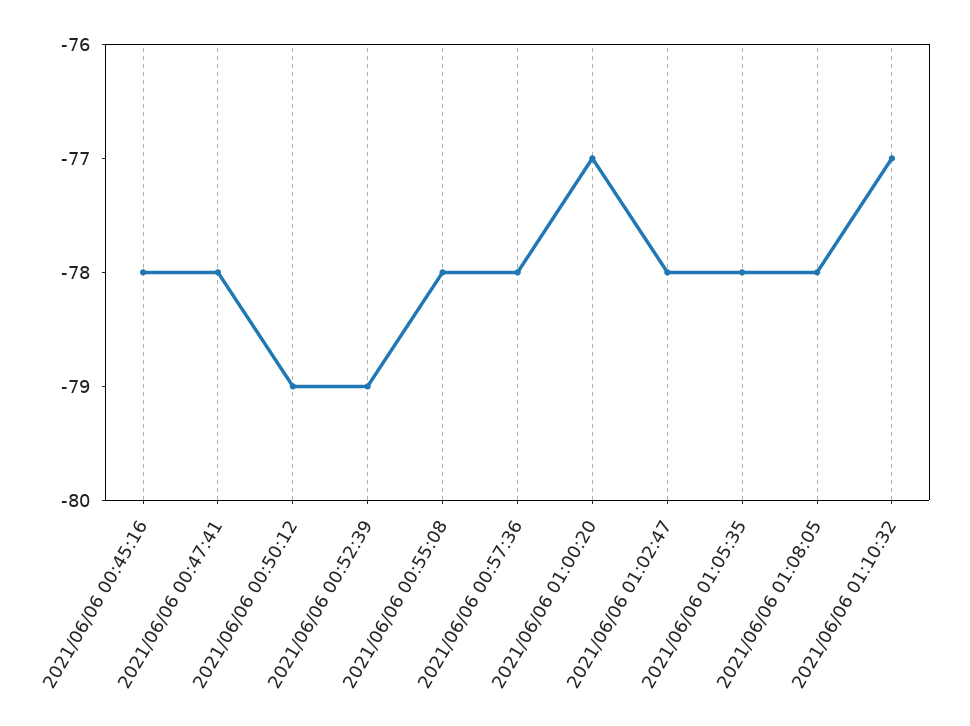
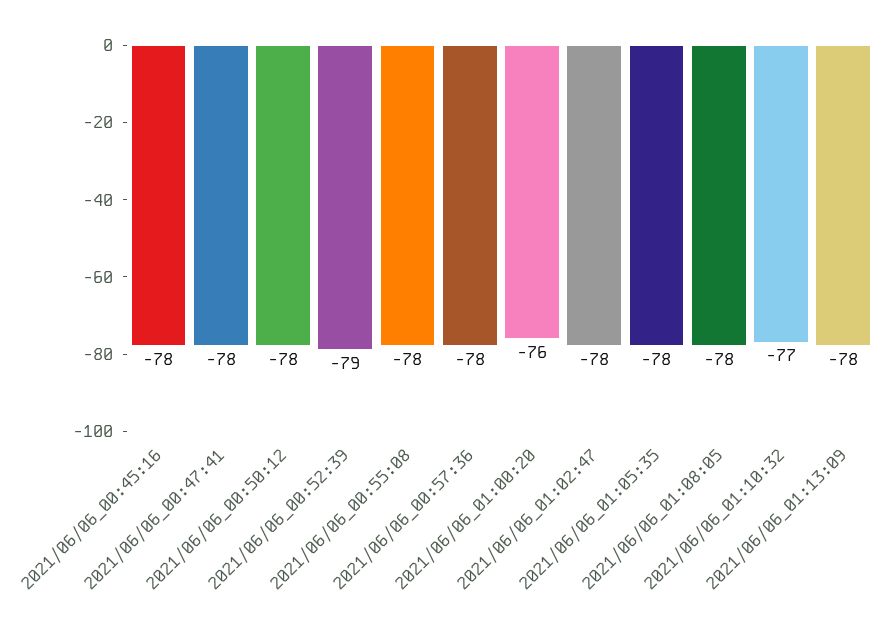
2021/06/06 00:50:12: -79 -> -78
2021/06/06 01:00:20: -77 -> -76
2021/06/06_01:13:09: none -> -78

